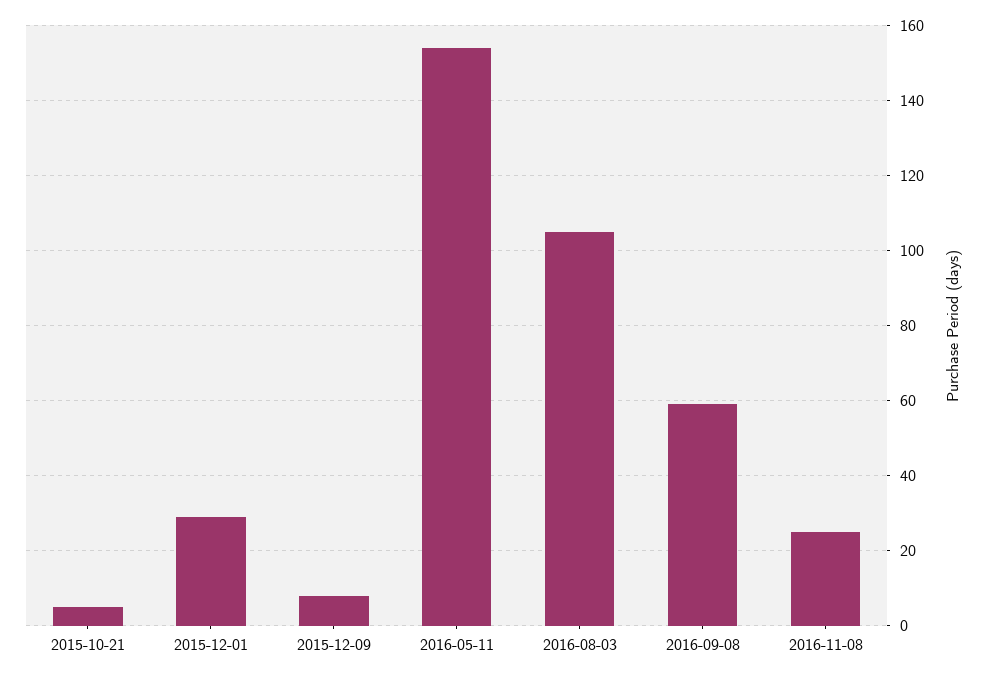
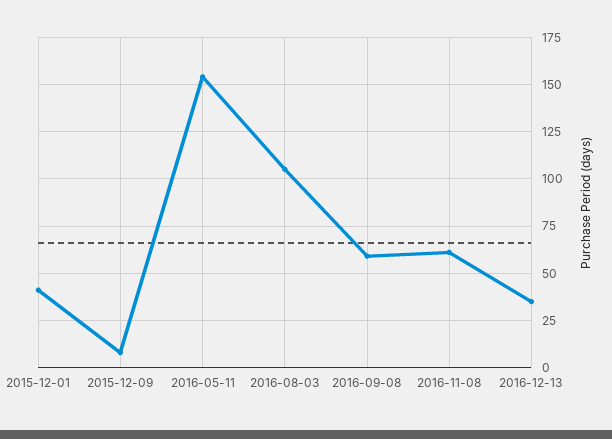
2015-10-21: 5 -> none
2015-12-01: 30 -> 40
2016-11-08: 25 -> 60
2016-12-13: none -> 35

